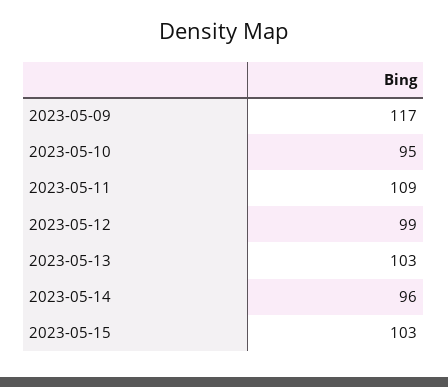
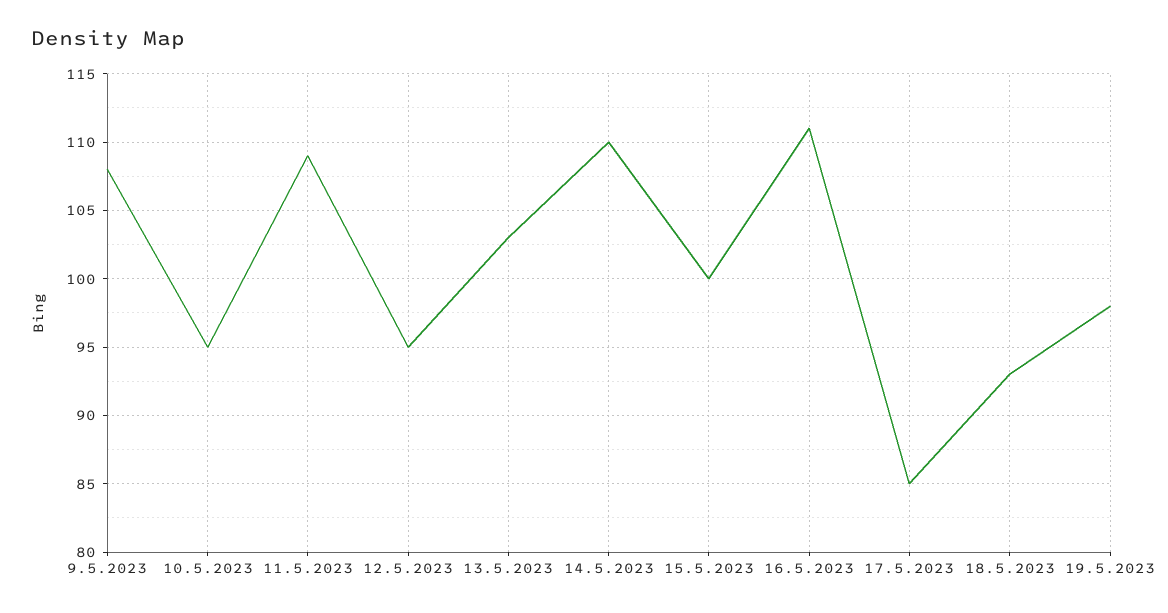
2023-05-09: 117 -> 108
2023-05-12: 99 -> 95
2023-05-14: 96 -> 110
2023-05-15: 103 -> 100
16.5.2023: none -> 111
17.5.2023: none -> 85
18.5.2023: none -> 93
19.5.2023: none -> 98

